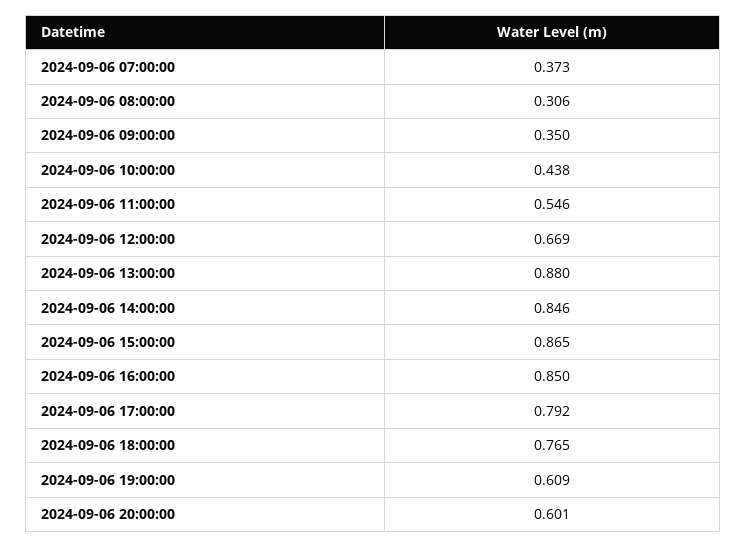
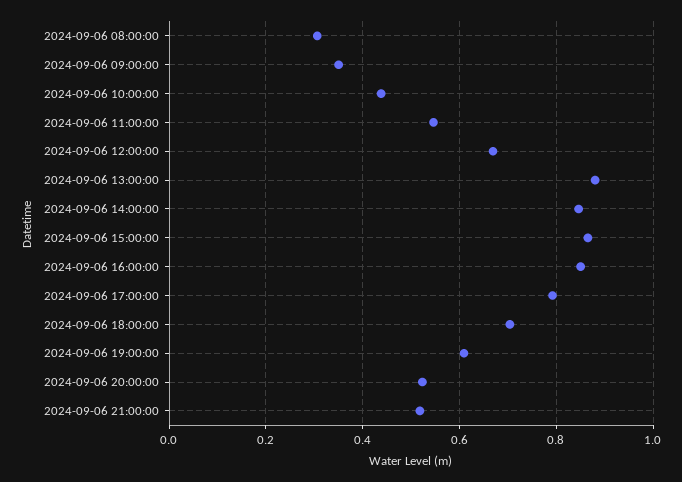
2024-09-06 07:00:00: 0.373 -> none
2024-09-06 18:00:00: 0.765 -> 0.7
2024-09-06 20:00:00: 0.601 -> 0.52
2024-09-06 21:00:00: none -> 0.52

